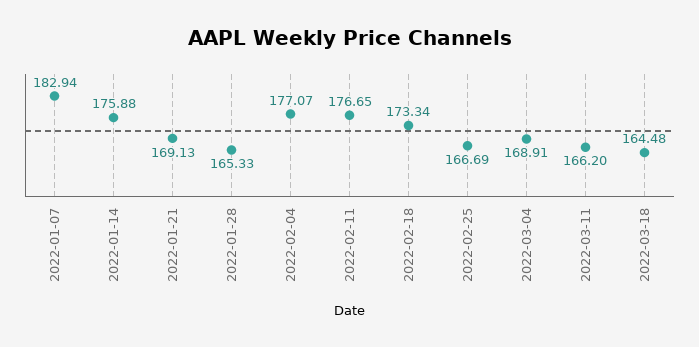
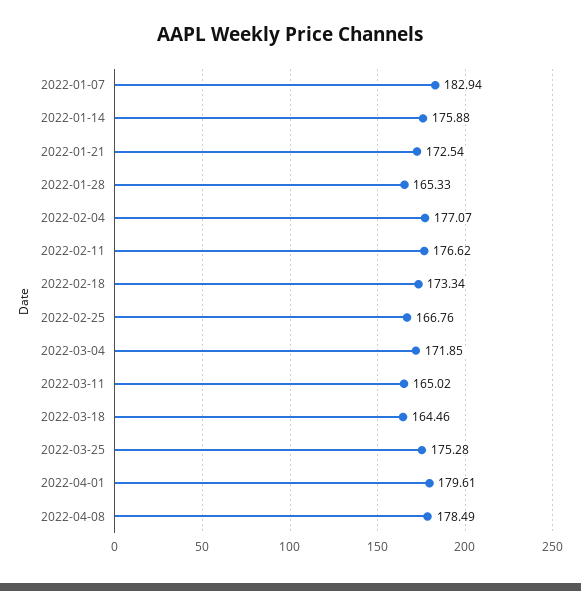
2022-01-21: 169.13 -> 172.54
2022-02-11: 176.65 -> 176.62
2022-02-25: 166.69 -> 166.76
2022-03-04: 168.91 -> 171.85
2022-03-11: 166.2 -> 165.02
2022-03-18: 164.48 -> 164.46
2022-03-25: none -> 175.28
2022-04-01: none -> 179.61
2022-04-08: none -> 178.49

